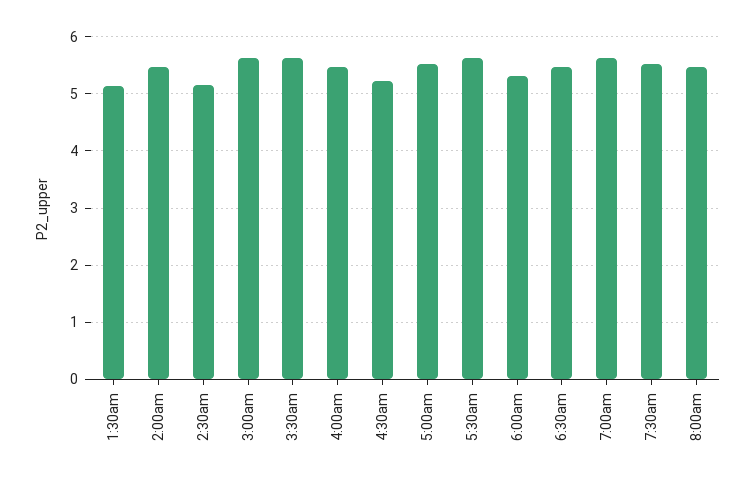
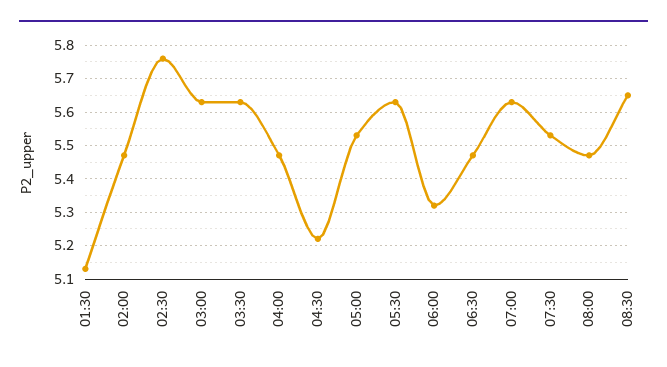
2:30am: 5.2 -> 5.75
08:30: none -> 5.65

